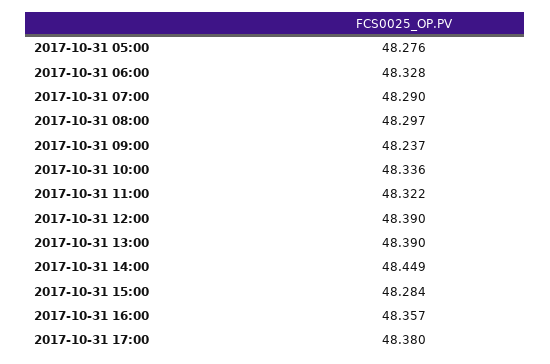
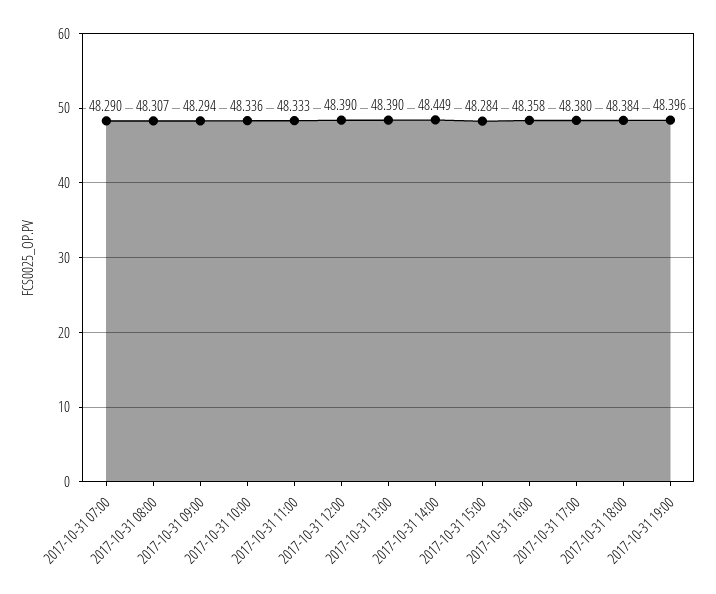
2017-10-31 05:00: 48.276 -> none
2017-10-31 06:00: 48.328 -> none
2017-10-31 08:00: 48.297 -> 48.307
2017-10-31 09:00: 48.237 -> 48.294
2017-10-31 11:00: 48.322 -> 48.333
2017-10-31 16:00: 48.357 -> 48.358
2017-10-31 18:00: none -> 48.384
2017-10-31 19:00: none -> 48.396

